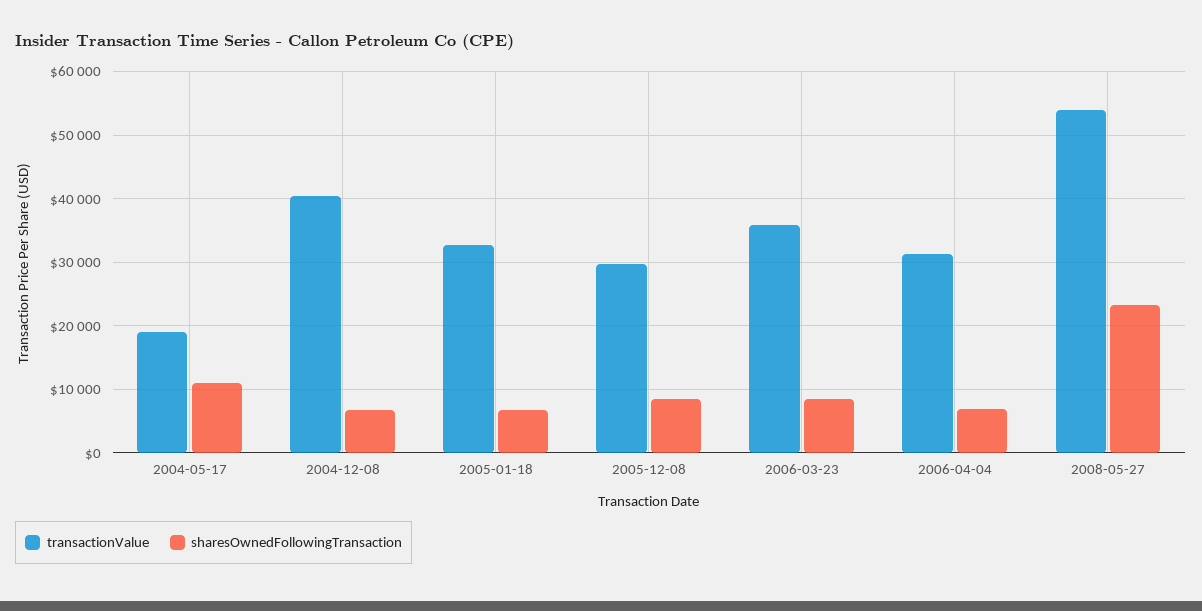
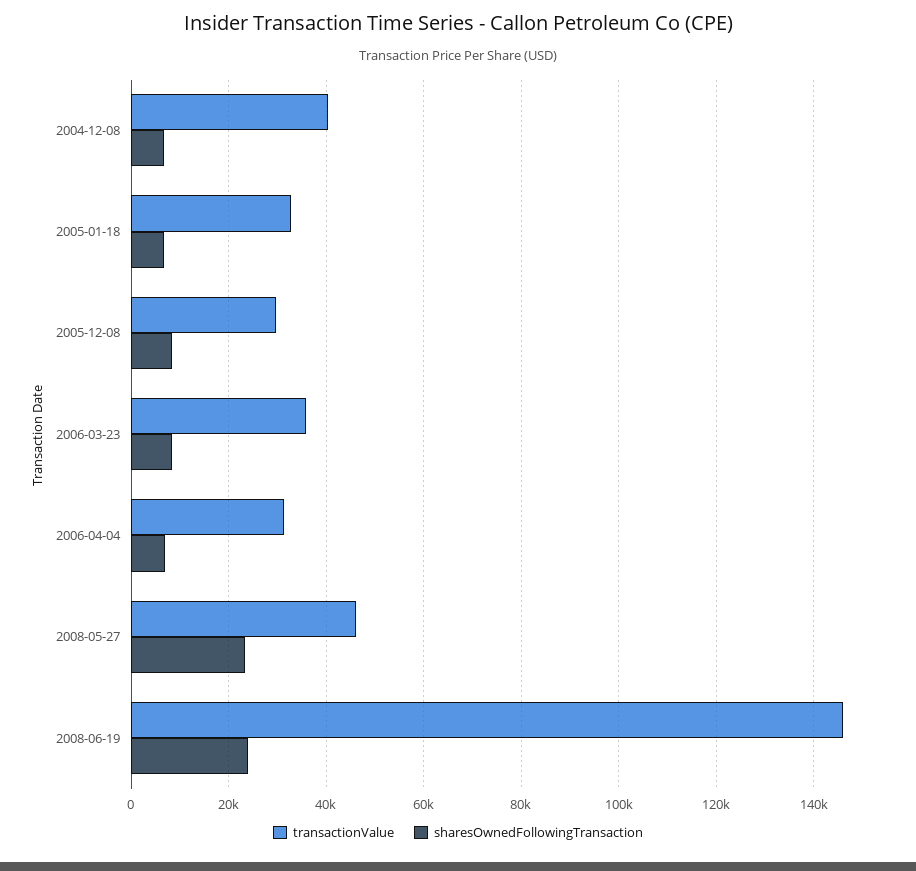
transactionValue, 2004-05-17: 19000 -> none
sharesOwnedFollowingTransaction, 2004-05-17: 11000 -> none
transactionValue, 2008-05-27: 54000 -> 46000
transactionValue, 2008-06-19: none -> 146000
sharesOwnedFollowingTransaction, 2008-06-19: none -> 24000

